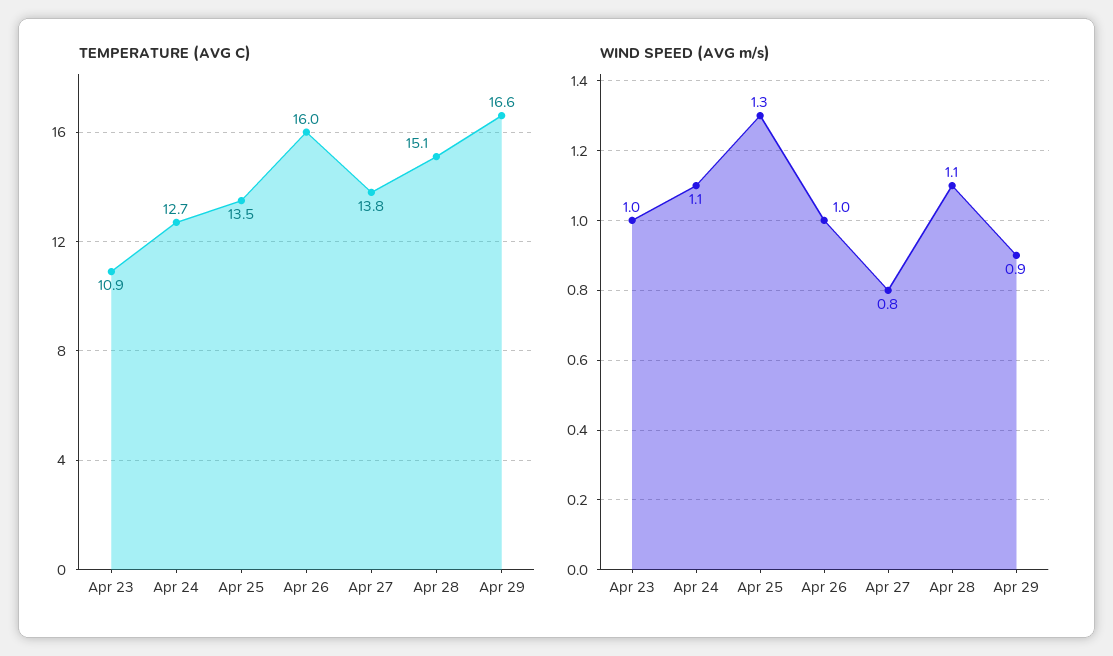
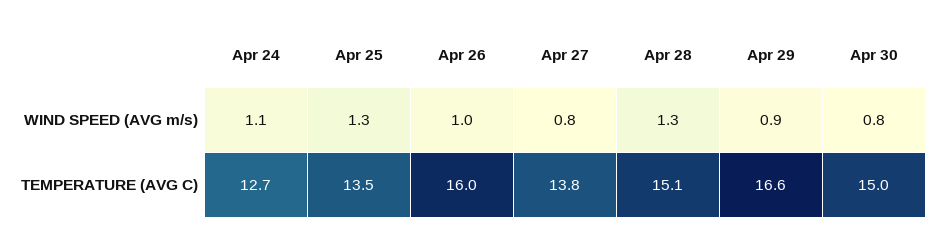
TEMPERATURE (AVG C), Apr 23: 10.9 -> none
WIND SPEED (AVG m/s), Apr 23: 1 -> none
WIND SPEED (AVG m/s), Apr 28: 1.1 -> 1.3
WIND SPEED (AVG m/s), Apr 30: none -> 0.8
TEMPERATURE (AVG C), Apr 30: none -> 15

